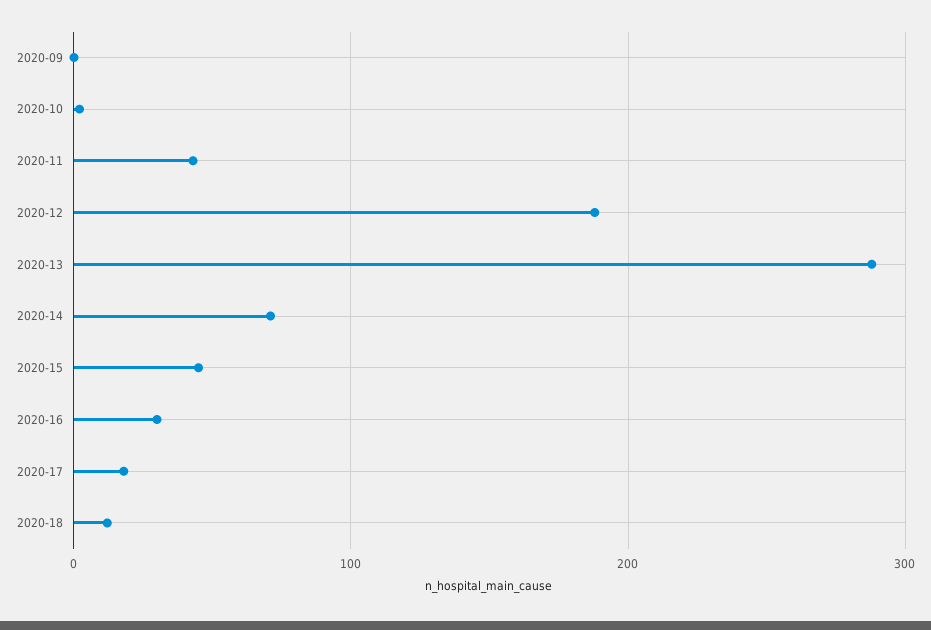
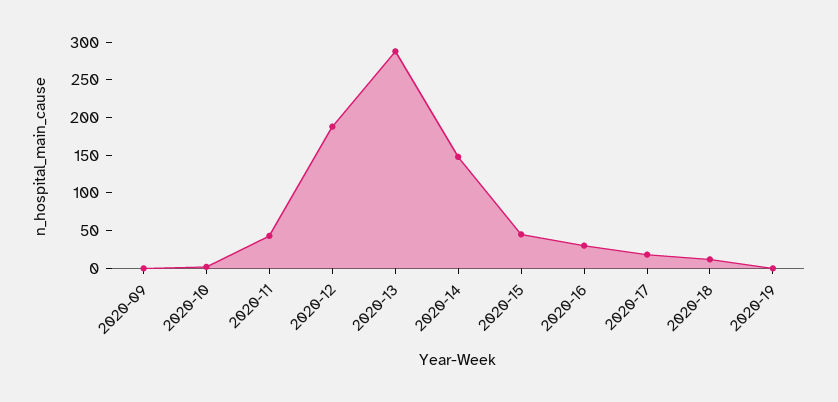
2020-14: 70 -> 150
2020-19: none -> 0

